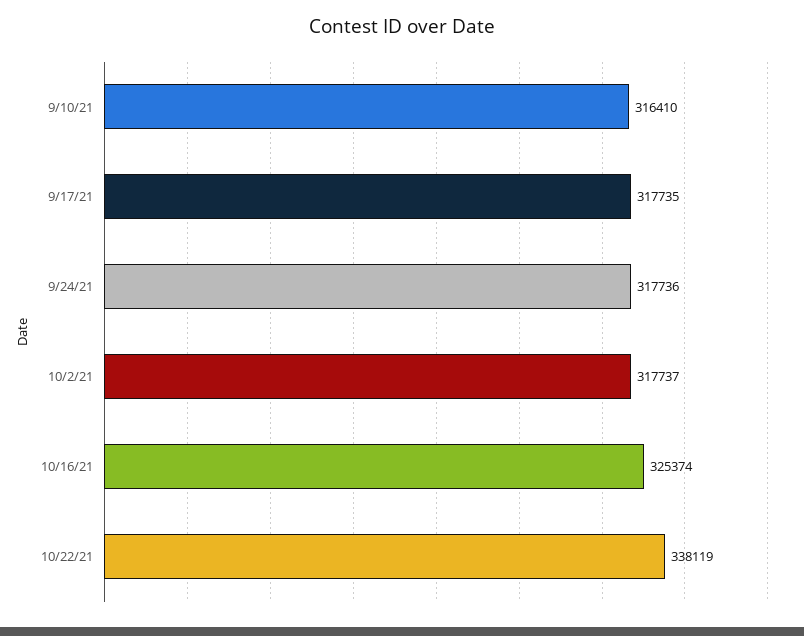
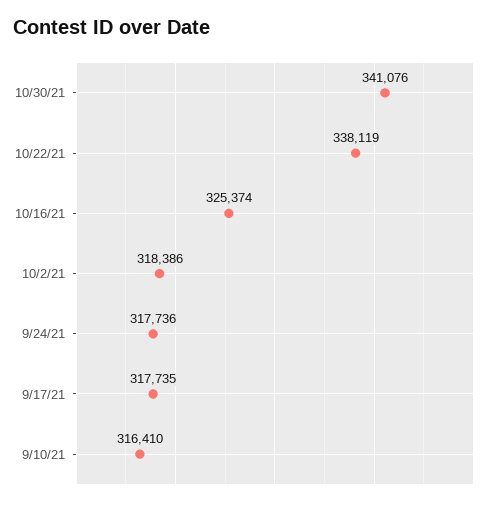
10/2/21: 317737 -> 318386
10/30/21: none -> 341076

